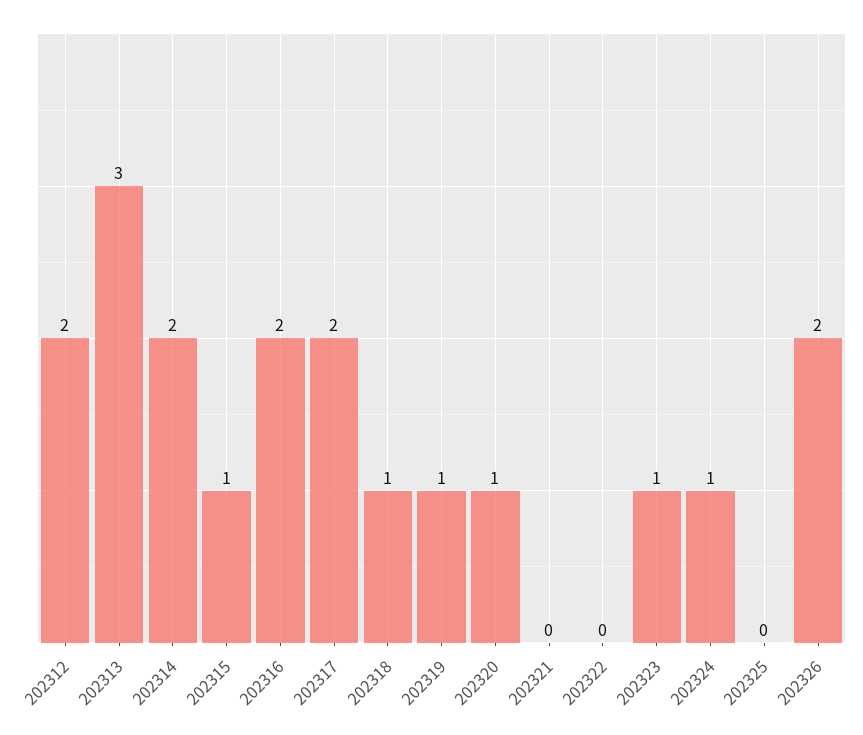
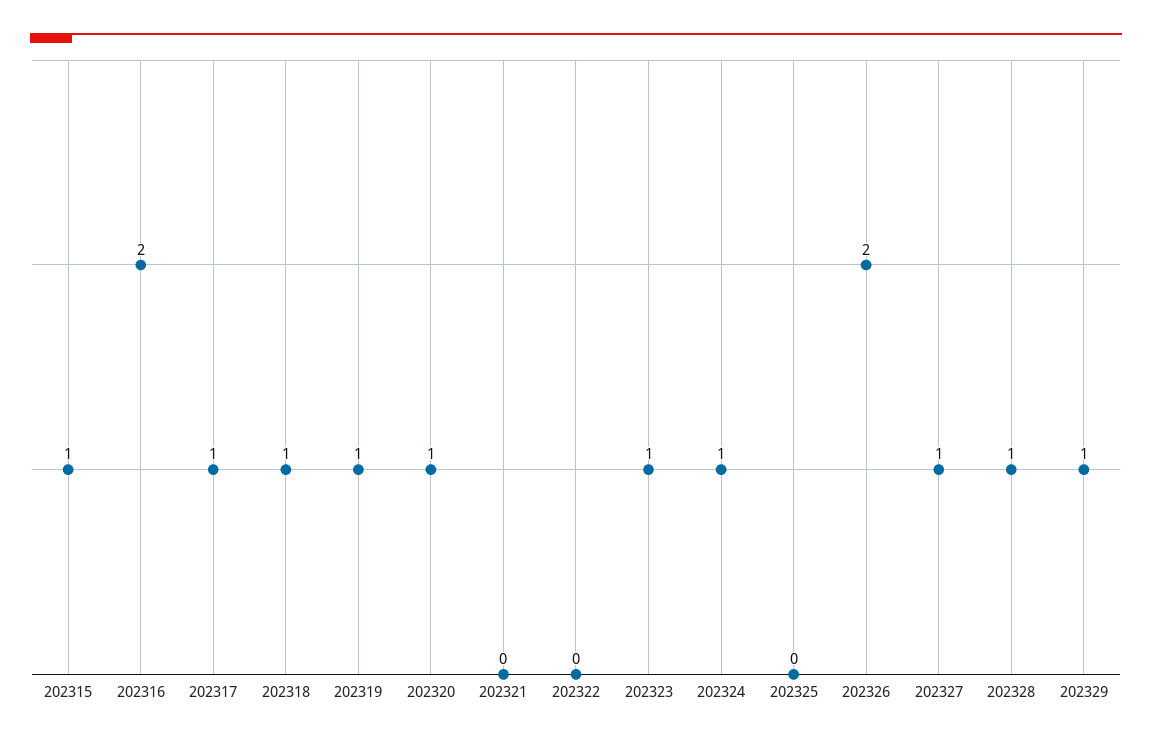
202312: 2 -> none
202313: 3 -> none
202314: 2 -> none
202317: 2 -> 1
202327: none -> 1
202328: none -> 1
202329: none -> 1

